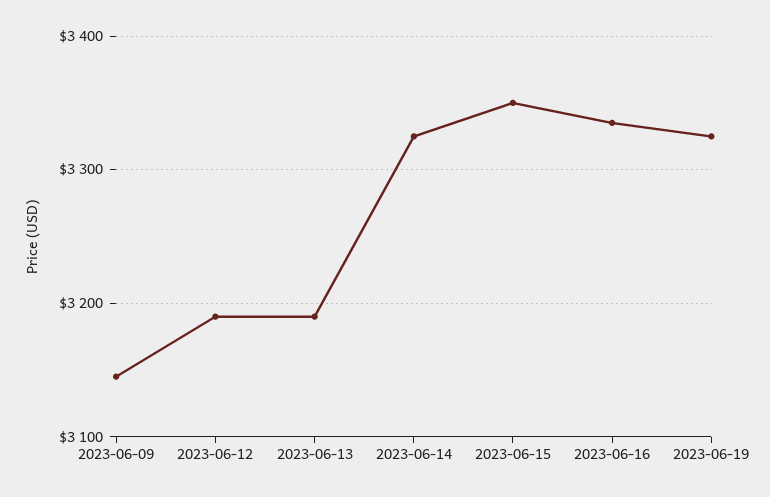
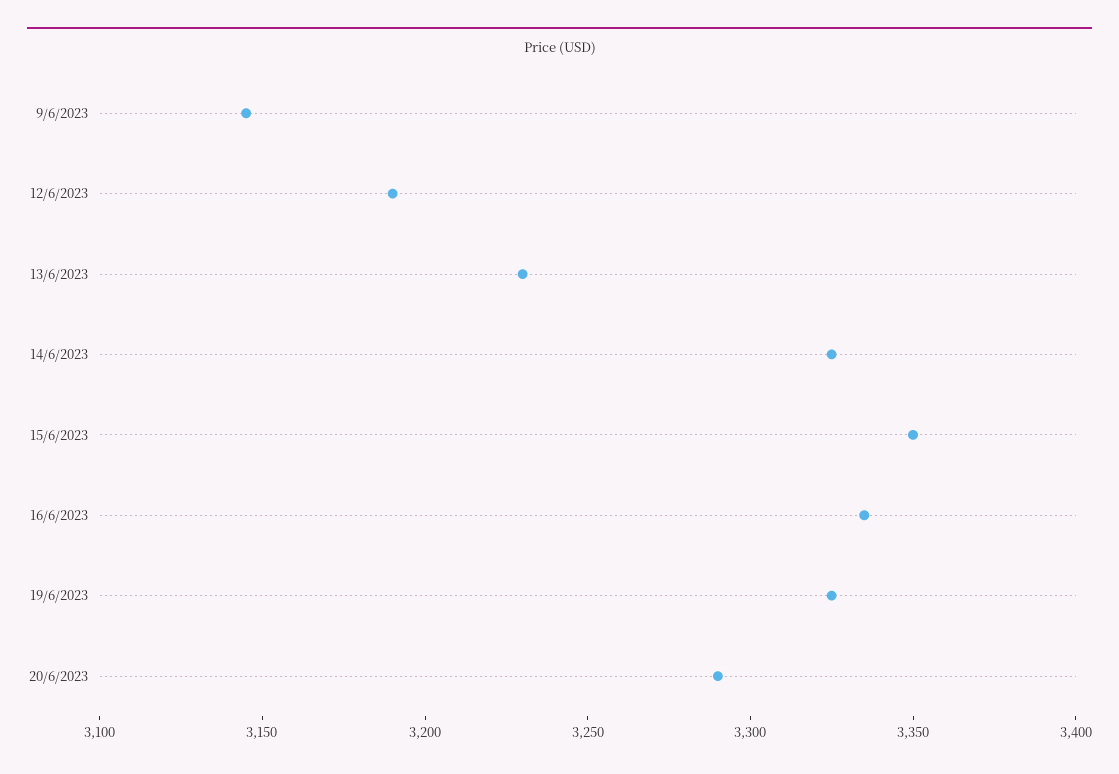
2023-06-13: 3190 -> 3230
20/6/2023: none -> 3290

